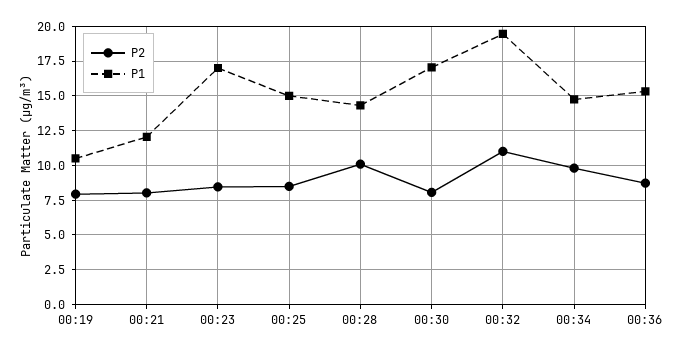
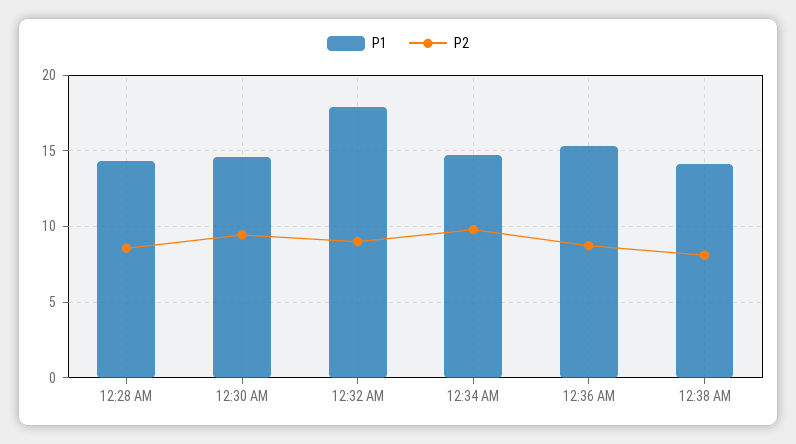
P2, 00:19: 8 -> none
P1, 00:19: 10.5 -> none
P2, 00:21: 8 -> none
P1, 00:21: 12 -> none
P2, 00:23: 8.5 -> none
P1, 00:23: 17 -> none
P2, 00:25: 8.5 -> none
P1, 00:25: 15 -> none
P2, 00:28: 10 -> 8.5
P2, 00:30: 8 -> 9.5
P1, 00:30: 17 -> 14.5
P2, 00:32: 11 -> 9
P1, 00:32: 19.5 -> 18
P1, 12:38 AM: none -> 14
P2, 12:38 AM: none -> 8

